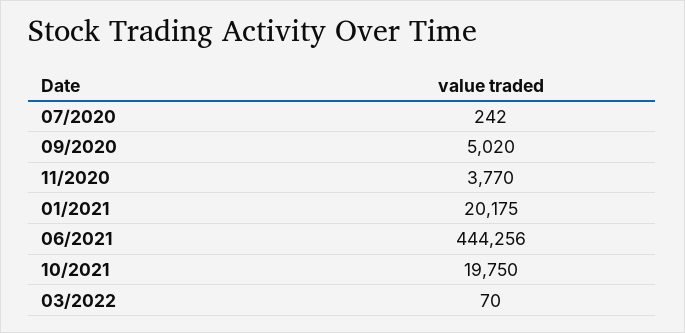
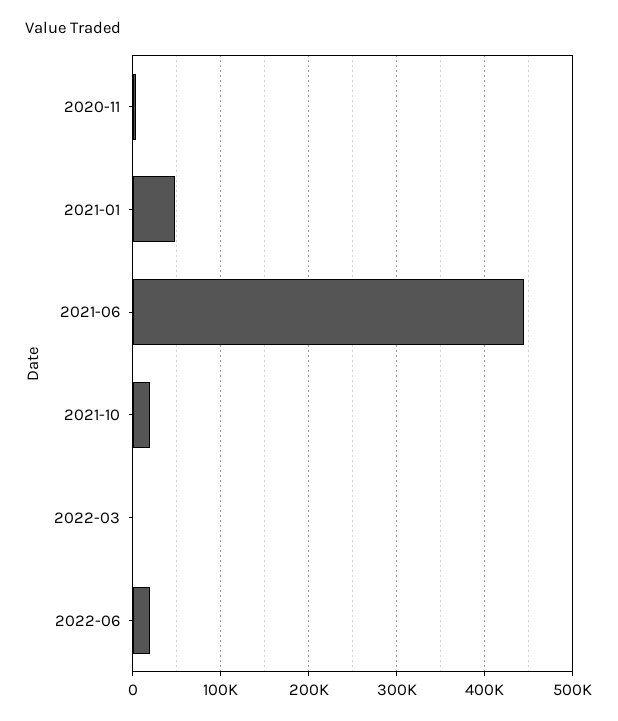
07/2020: 242 -> none
09/2020: 5020 -> none
01/2021: 20175 -> 50000
2022-06: none -> 20000

